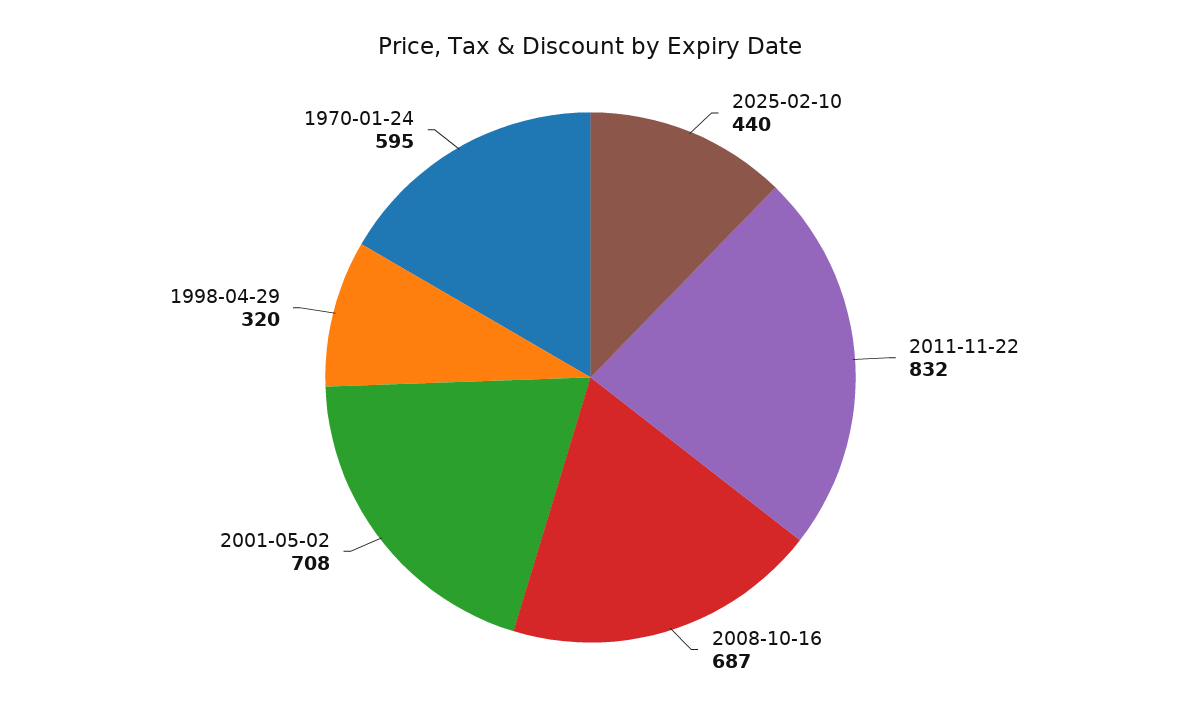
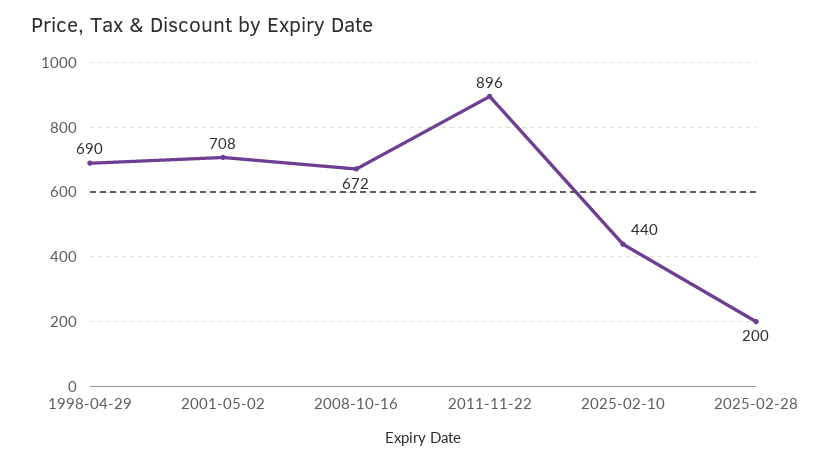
2011-11-22: 832 -> 896
2008-10-16: 687 -> 672
1998-04-29: 320 -> 690
1970-01-24: 595 -> none
2025-02-28: none -> 200

